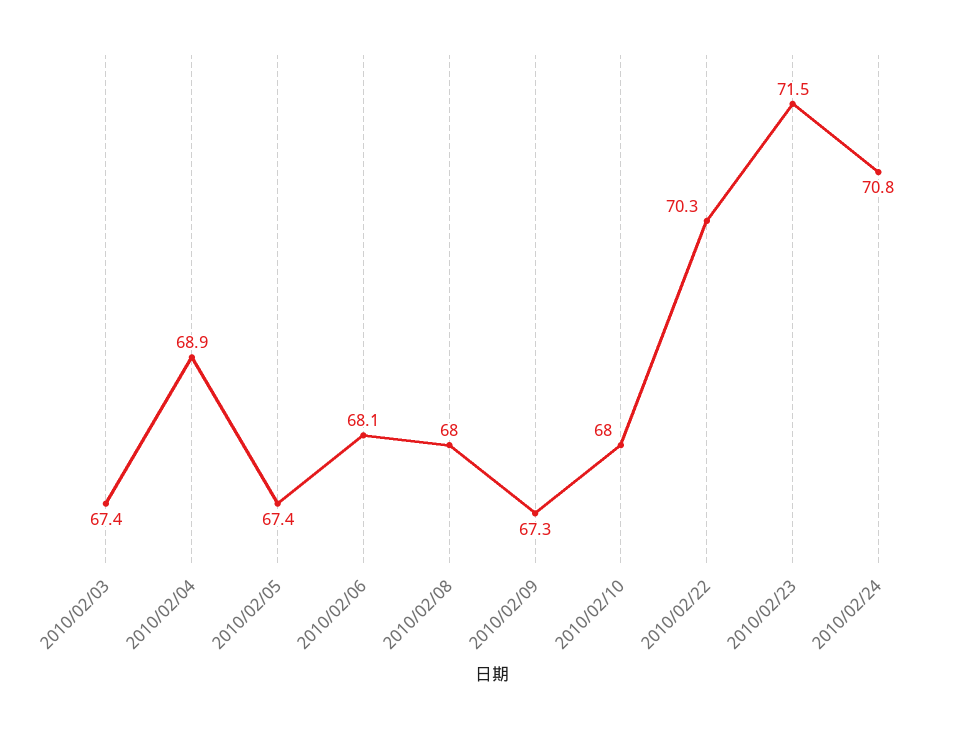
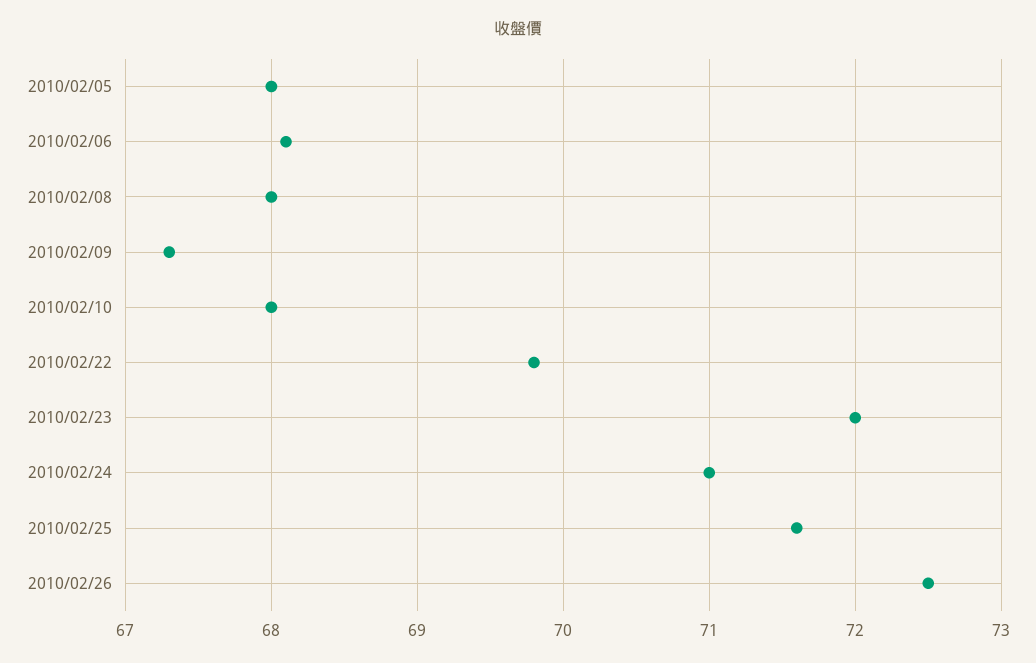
2010/02/03: 67.4 -> none
2010/02/04: 68.9 -> none
2010/02/05: 67.4 -> 68
2010/02/22: 70.3 -> 69.8
2010/02/23: 71.5 -> 72
2010/02/24: 70.8 -> 71
2010/02/25: none -> 71.6
2010/02/26: none -> 72.5

